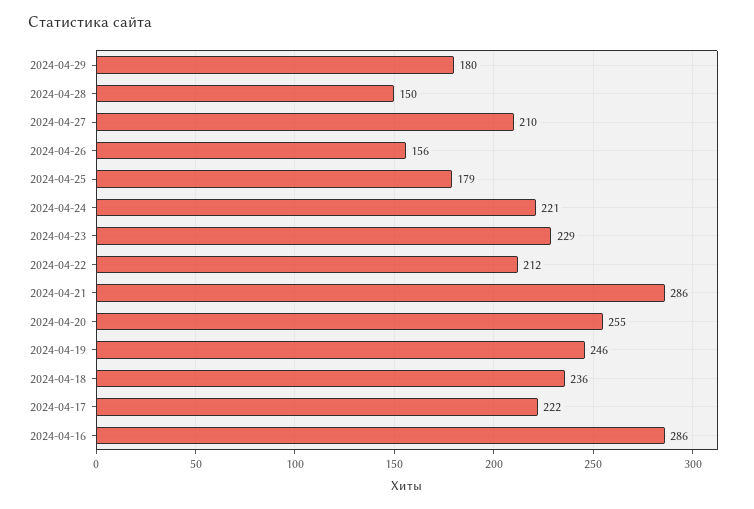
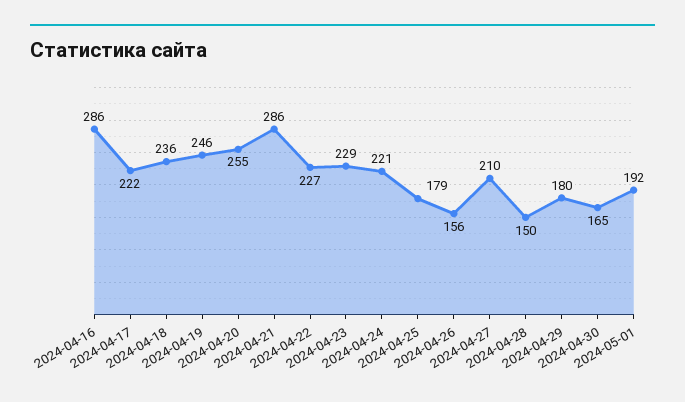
2024-04-22: 212 -> 227
2024-04-30: none -> 165
2024-05-01: none -> 192

